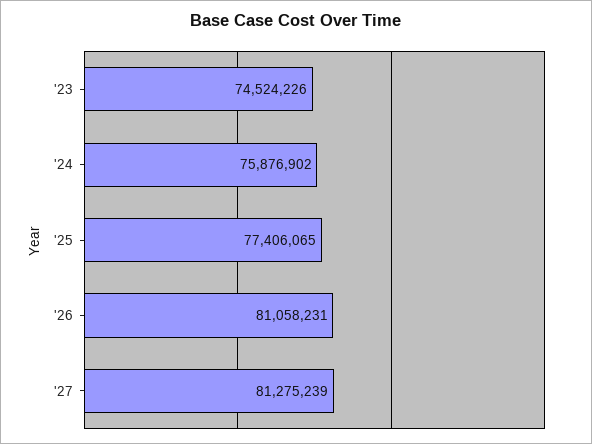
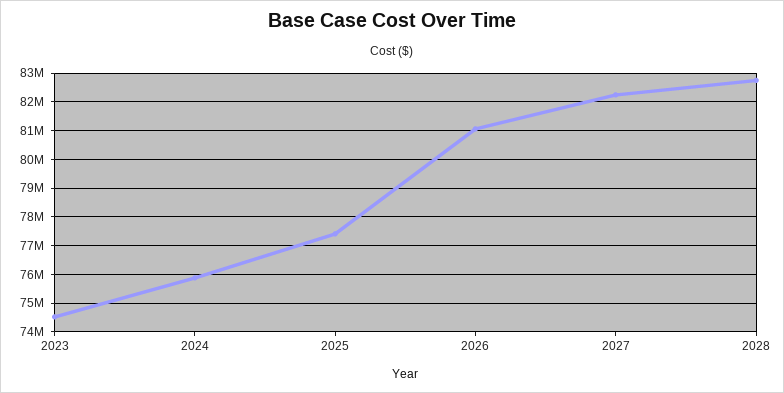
'27: 81275239 -> 82250000
2028: none -> 82750000

